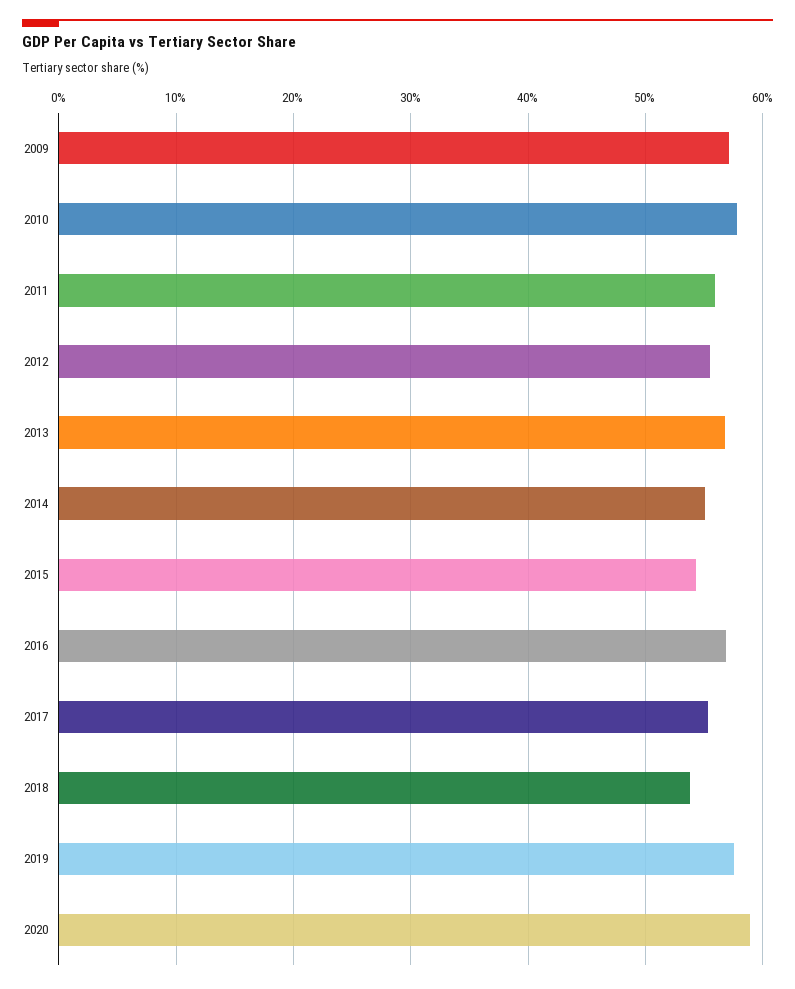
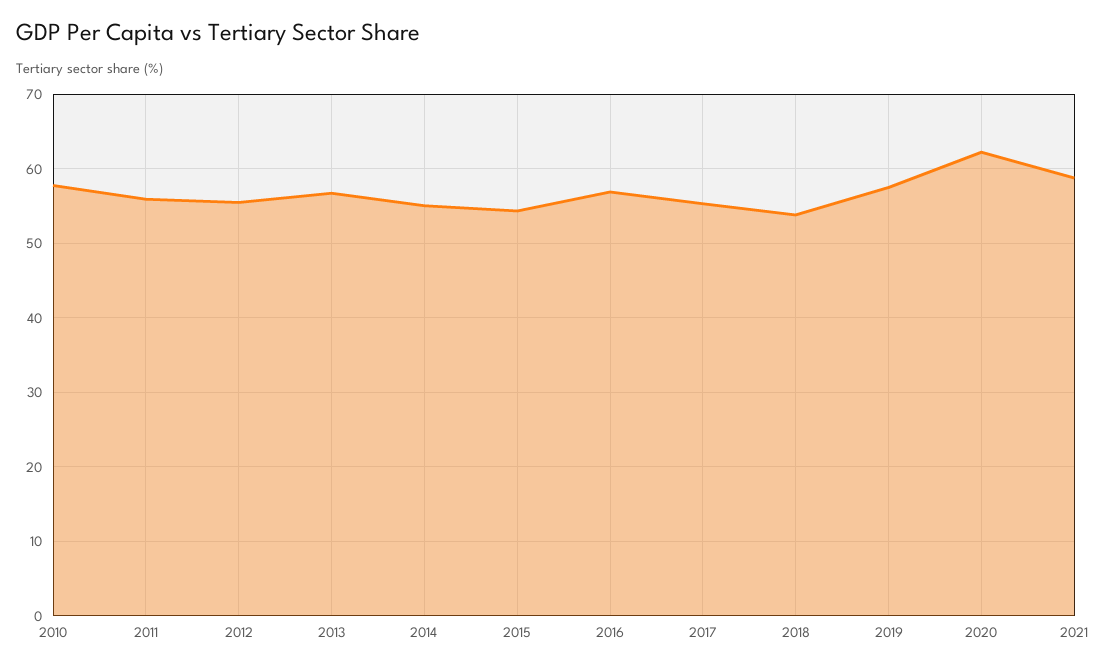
2009: 57 -> none
2020: 59 -> 62
2021: none -> 59

